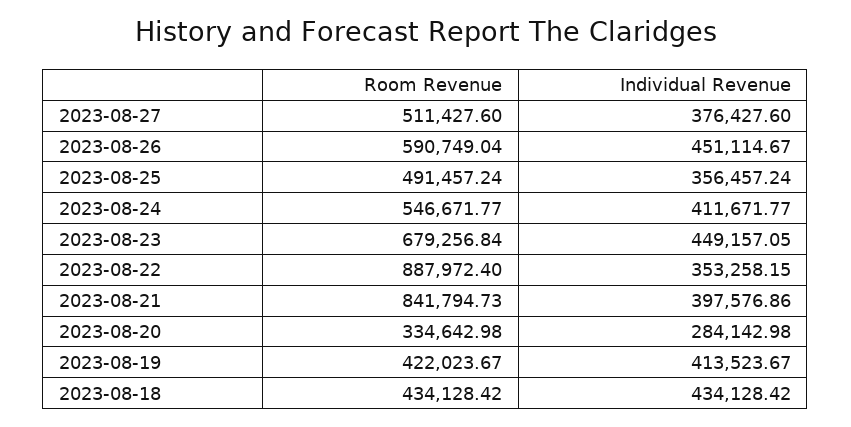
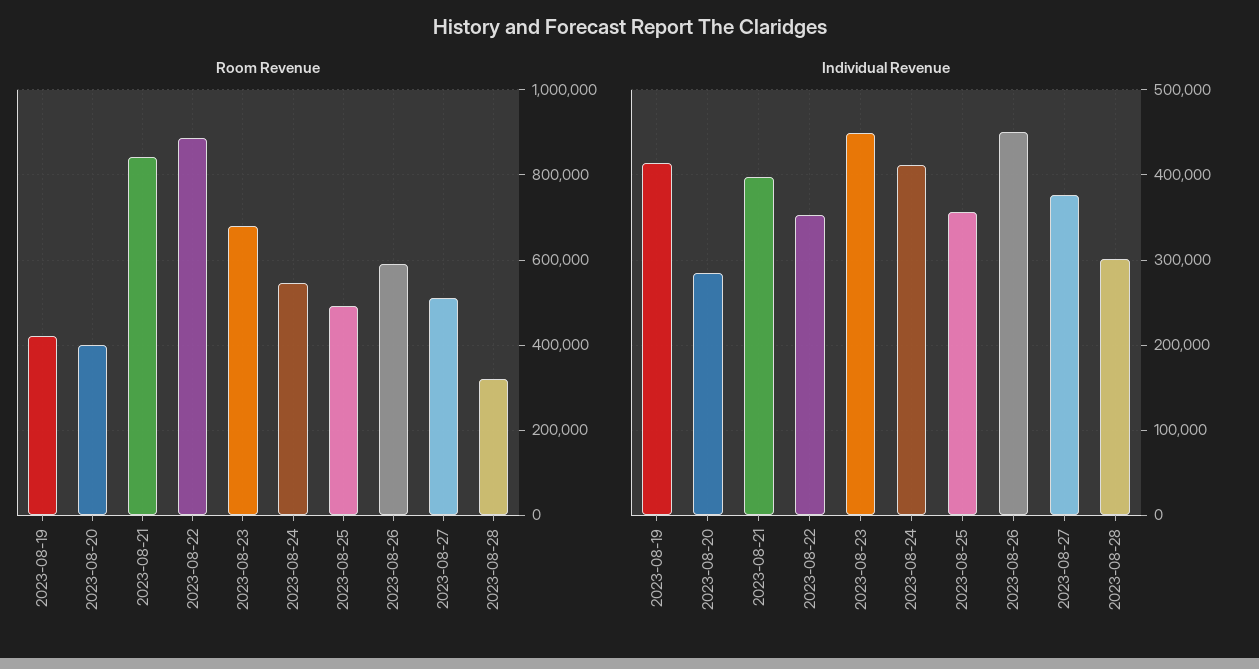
Room Revenue, 2023-08-20: 334642.98 -> 400000
Room Revenue, 2023-08-18: 434128.42 -> none
Individual Revenue, 2023-08-18: 434128.42 -> none
Room Revenue, 2023-08-28: none -> 320000
Individual Revenue, 2023-08-28: none -> 300000

